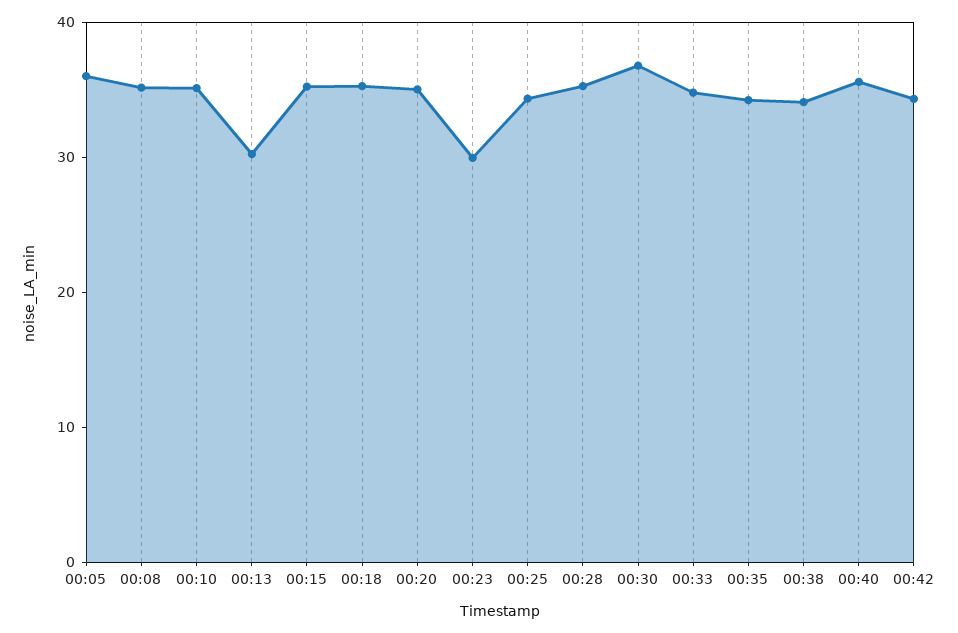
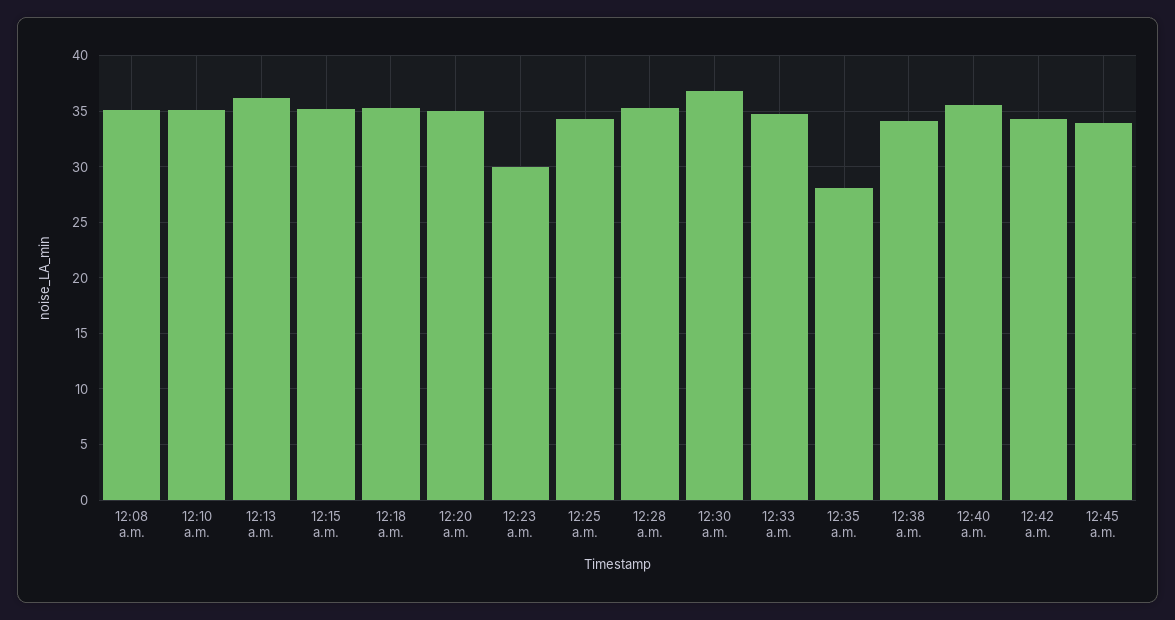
00:05: 36 -> none
00:13: 30 -> 36
00:35: 34 -> 28
12:45 a.m.: none -> 34

